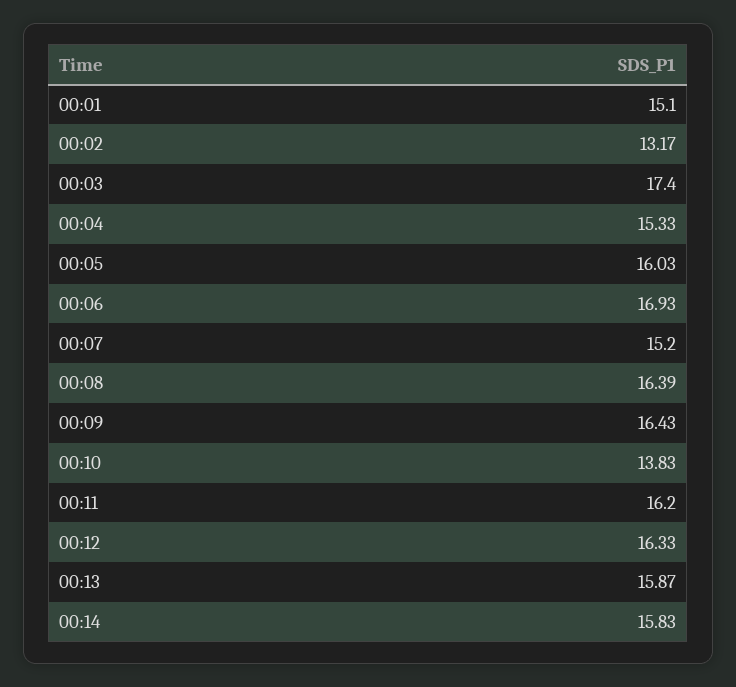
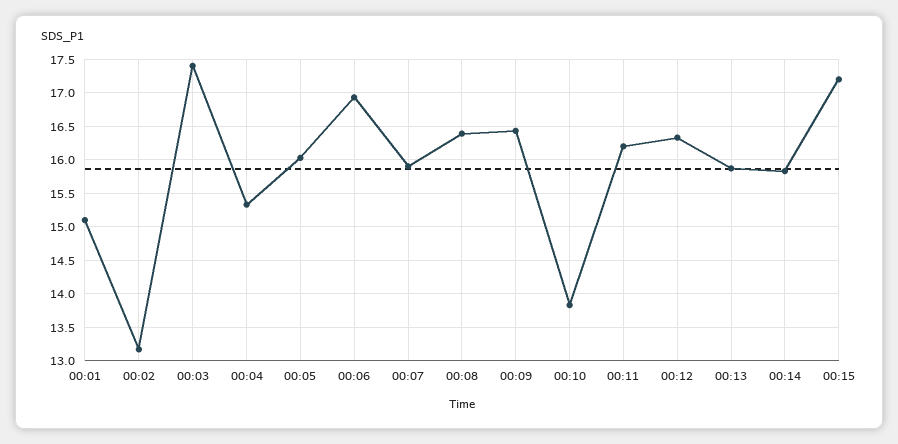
00:07: 15.2 -> 15.9
00:15: none -> 17.2

